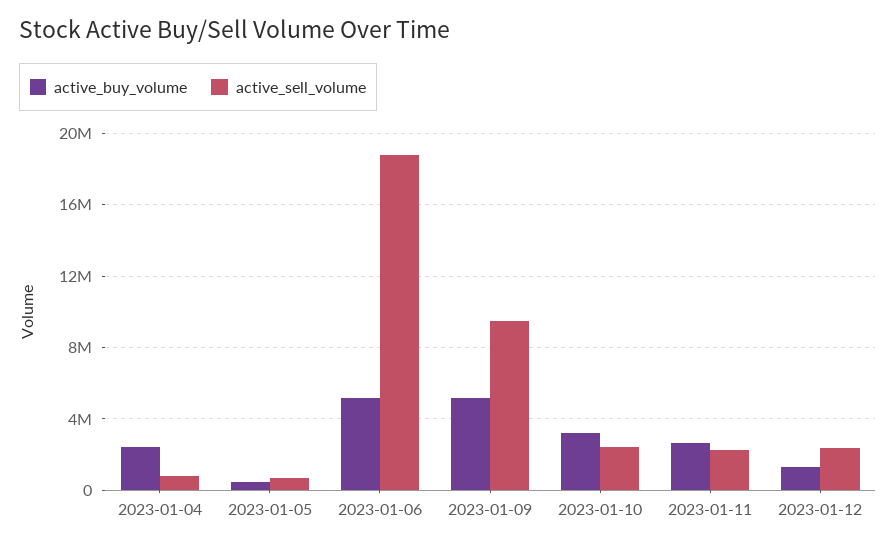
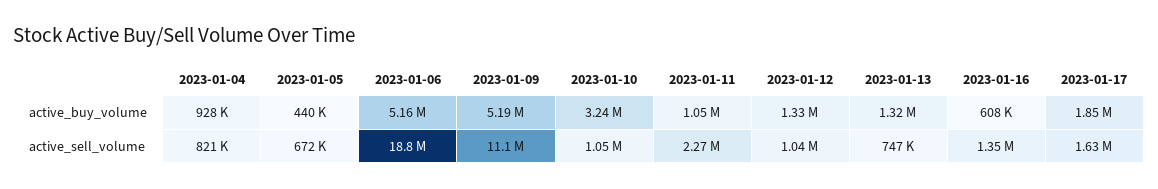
active_buy_volume, 2023-01-04: 2500000 -> 928000
active_sell_volume, 2023-01-09: 9500000 -> 11100000
active_sell_volume, 2023-01-10: 2500000 -> 1050000
active_buy_volume, 2023-01-11: 2500000 -> 1050000
active_sell_volume, 2023-01-12: 2500000 -> 1040000
active_buy_volume, 2023-01-13: none -> 1320000
active_buy_volume, 2023-01-16: none -> 608000
active_buy_volume, 2023-01-17: none -> 1850000
active_sell_volume, 2023-01-13: none -> 747000
active_sell_volume, 2023-01-16: none -> 1350000
active_sell_volume, 2023-01-17: none -> 1630000

